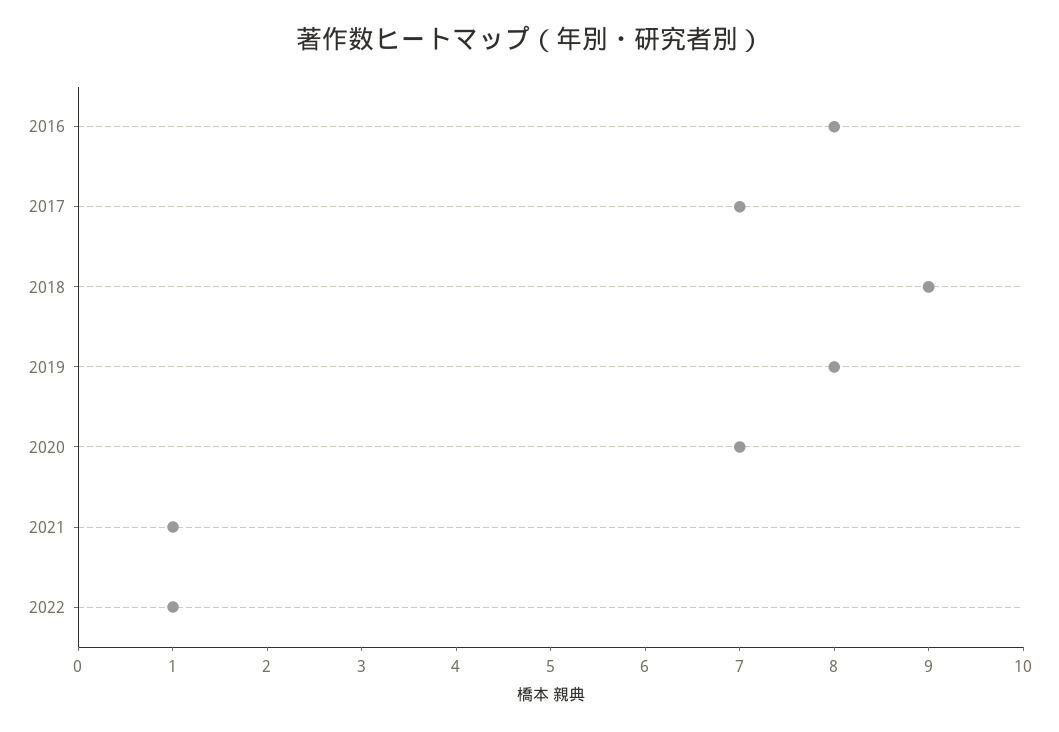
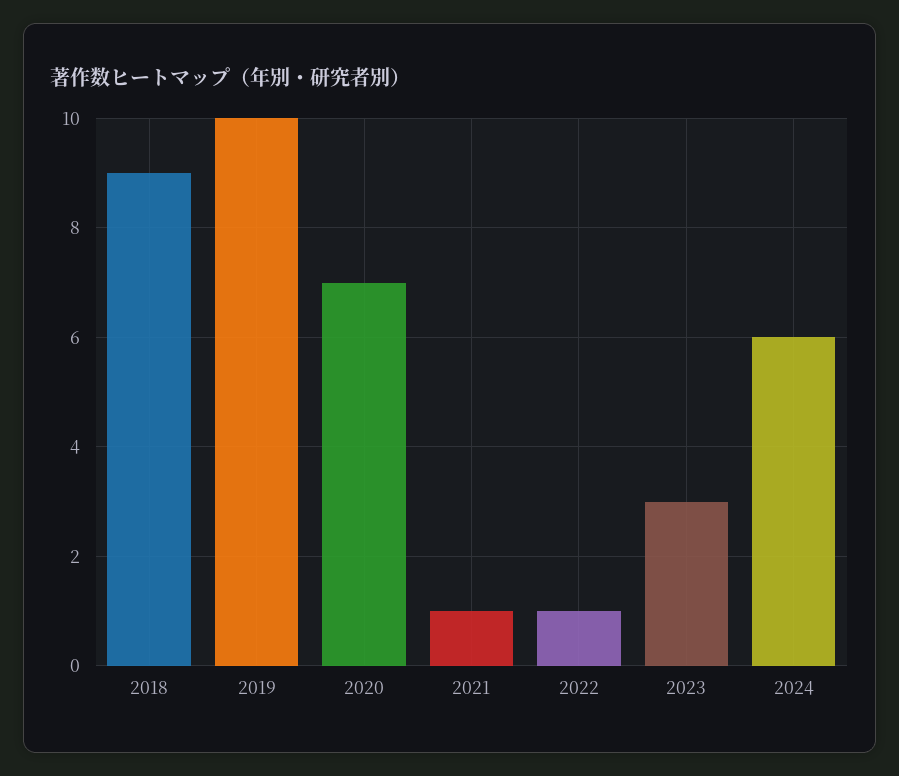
2016: 8 -> none
2017: 7 -> none
2019: 8 -> 10
2023: none -> 3
2024: none -> 6

